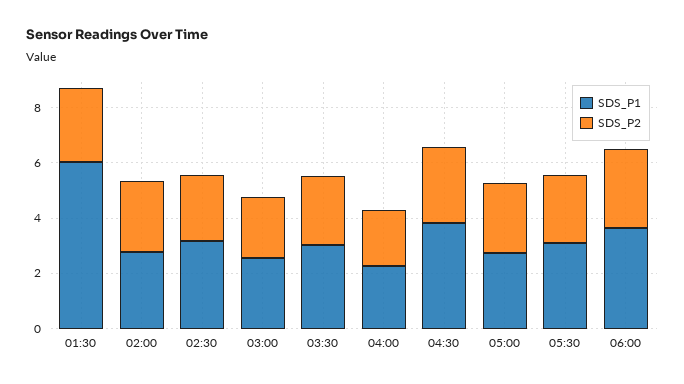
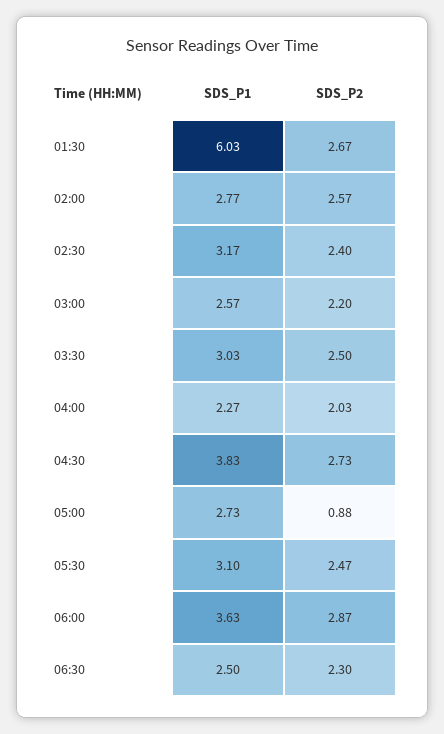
SDS_P2, 05:00: 2.5 -> 0.88
SDS_P1, 06:30: none -> 2.5
SDS_P2, 06:30: none -> 2.3

